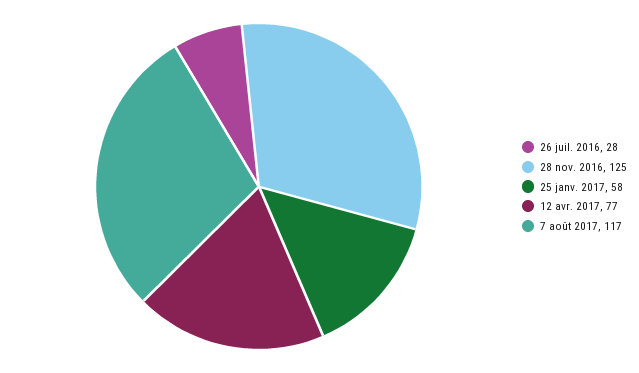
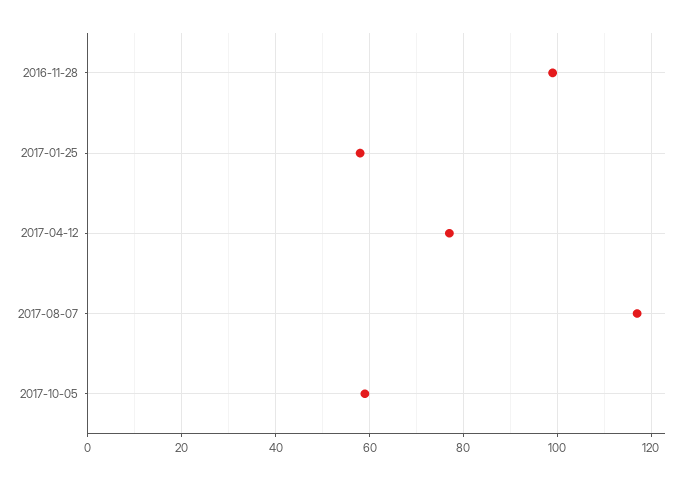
26 juil. 2016: 28 -> none
28 nov. 2016: 125 -> 100
2017-10-05: none -> 60

